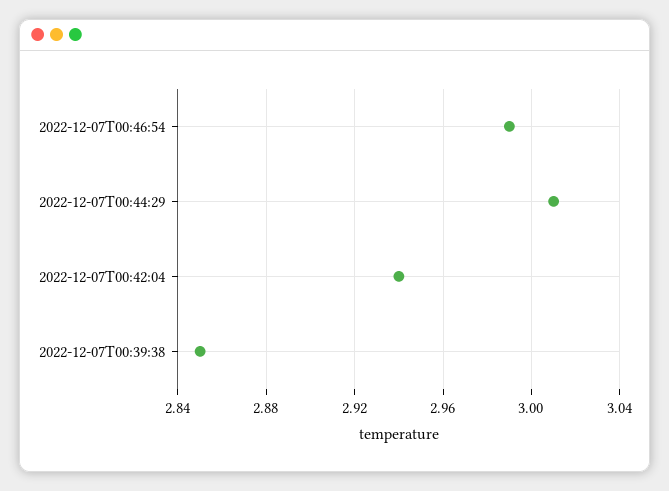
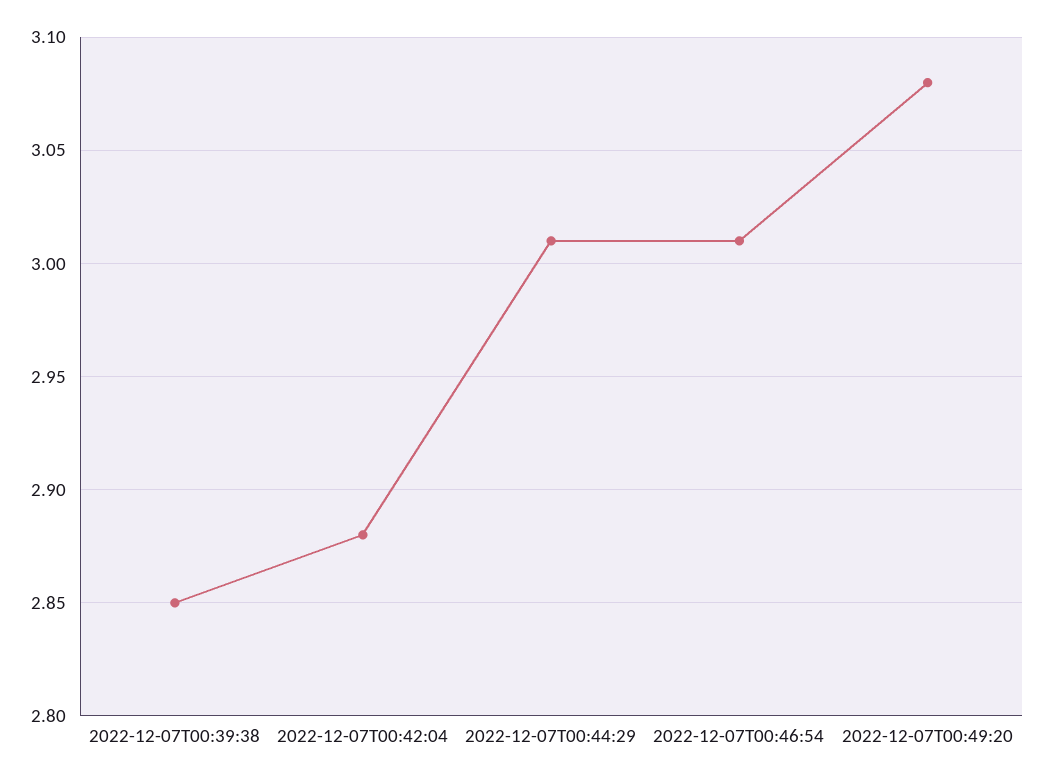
2022-12-07T00:46:54: 2.99 -> 3.01
2022-12-07T00:42:04: 2.94 -> 2.88
2022-12-07T00:49:20: none -> 3.08

